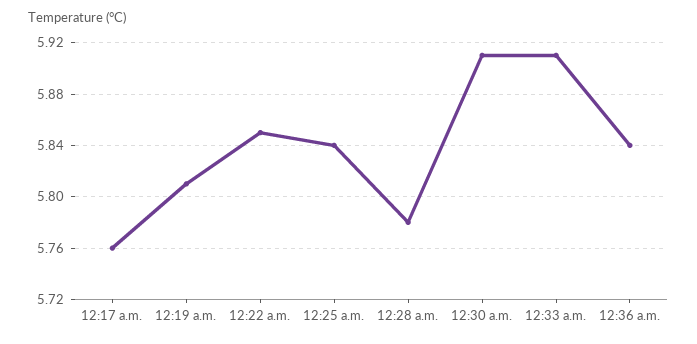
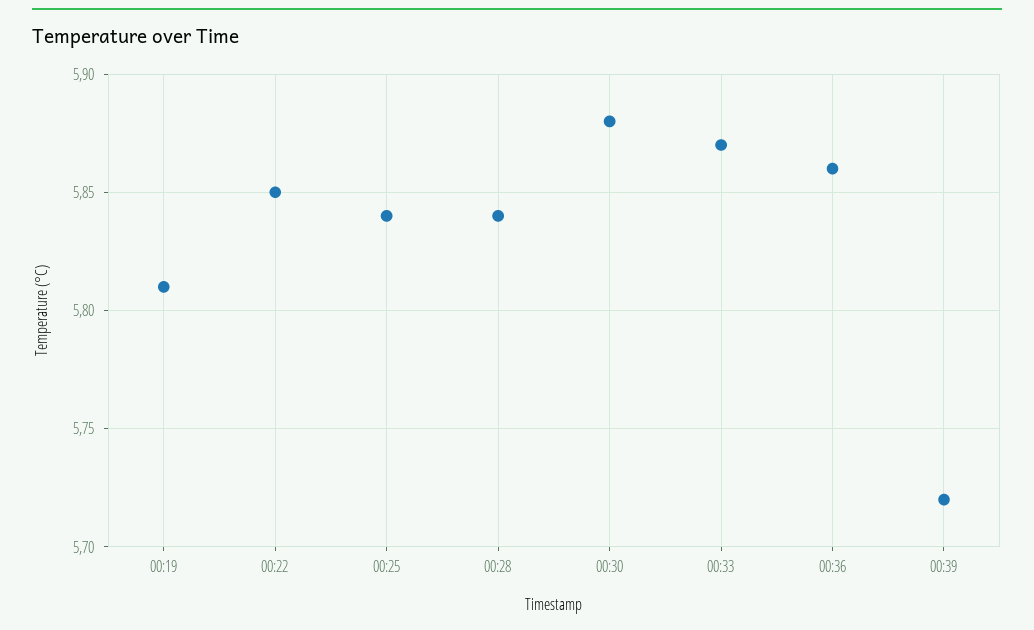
12:17 a.m.: 5.76 -> none
12:28 a.m.: 5.78 -> 5.84
12:30 a.m.: 5.91 -> 5.88
12:33 a.m.: 5.91 -> 5.87
12:36 a.m.: 5.84 -> 5.86
00:39: none -> 5.72

